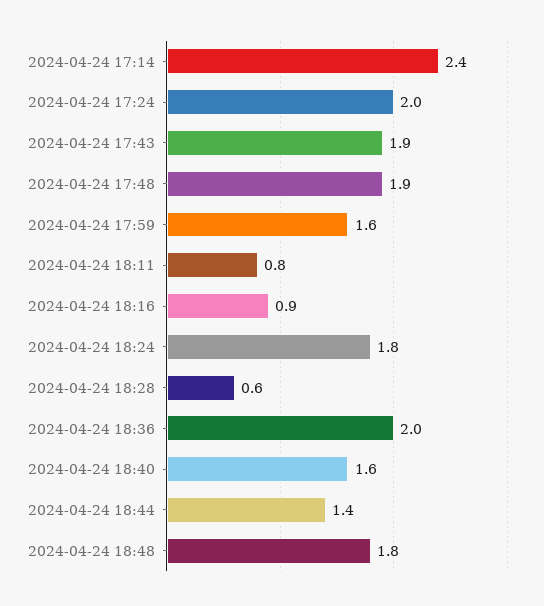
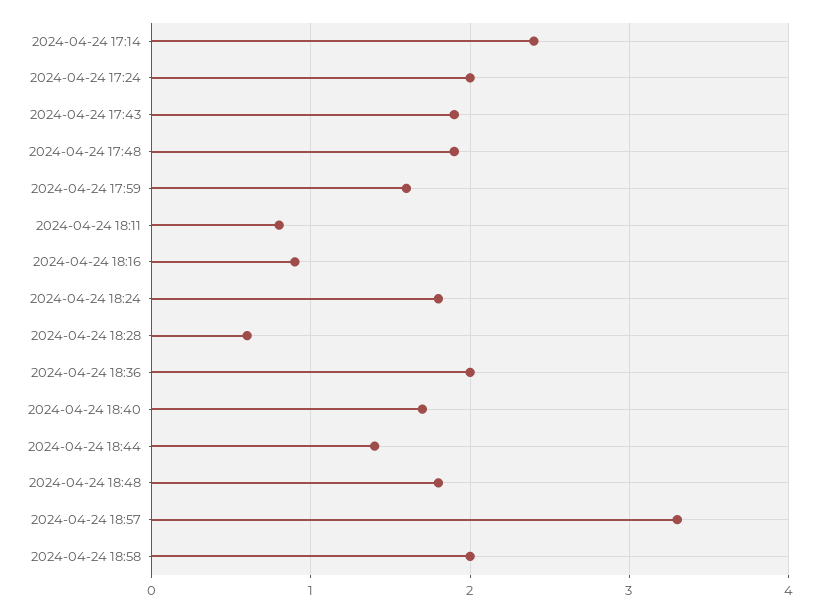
2024-04-24 18:40: 1.6 -> 1.7
2024-04-24 18:57: none -> 3.3
2024-04-24 18:58: none -> 2

